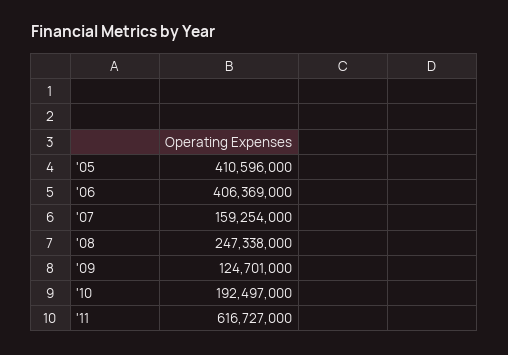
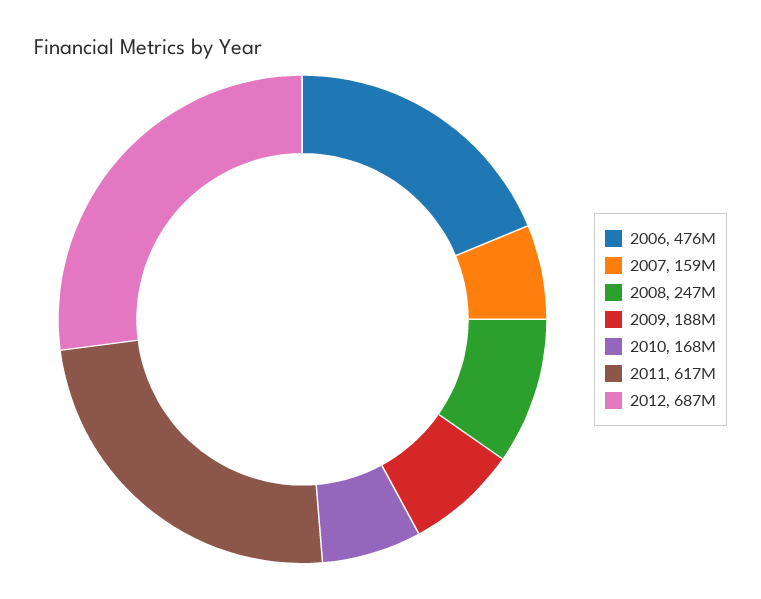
'05: 410596000 -> none
'06: 406369000 -> 476000000
'09: 124701000 -> 188000000
'10: 192497000 -> 168000000
2012: none -> 687000000

